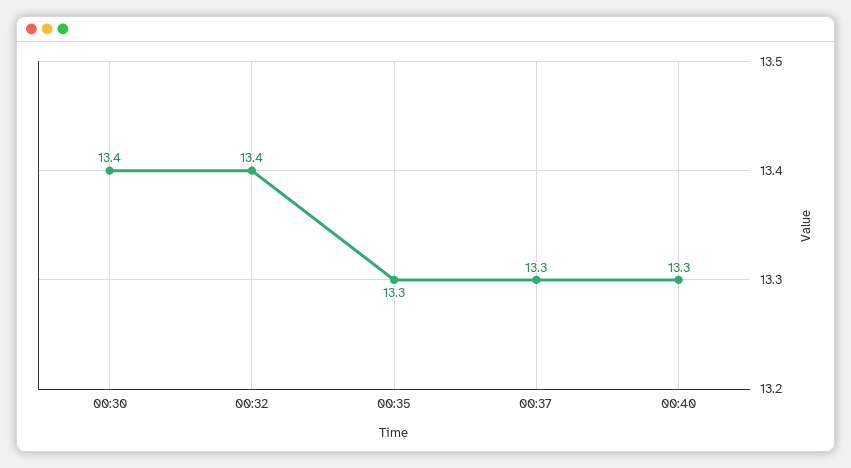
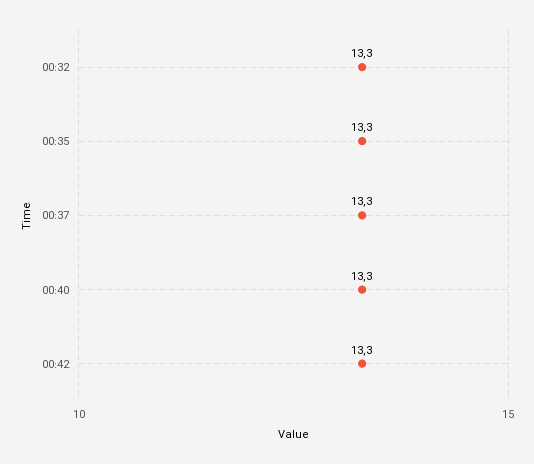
00:30: 13.4 -> none
00:32: 13.4 -> 13.3
00:42: none -> 13.3

